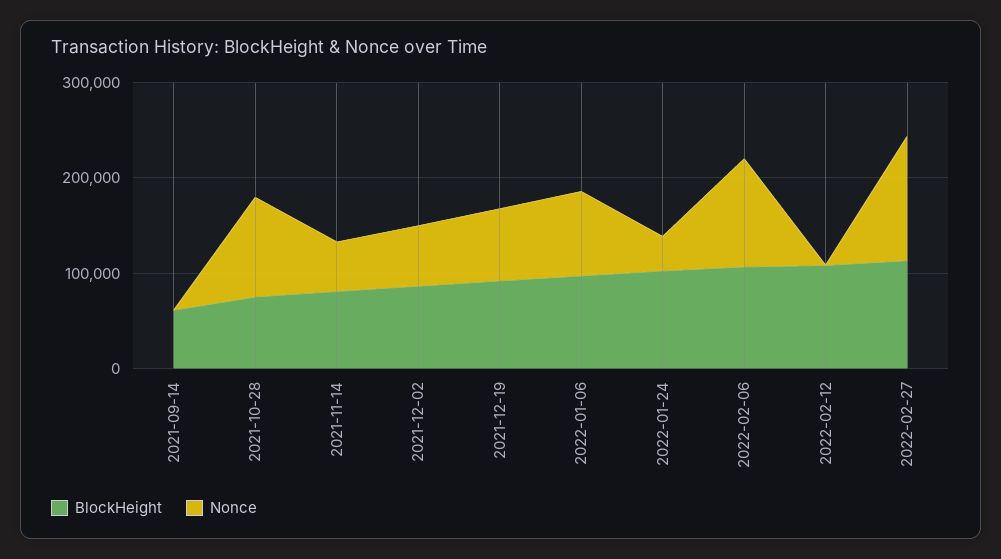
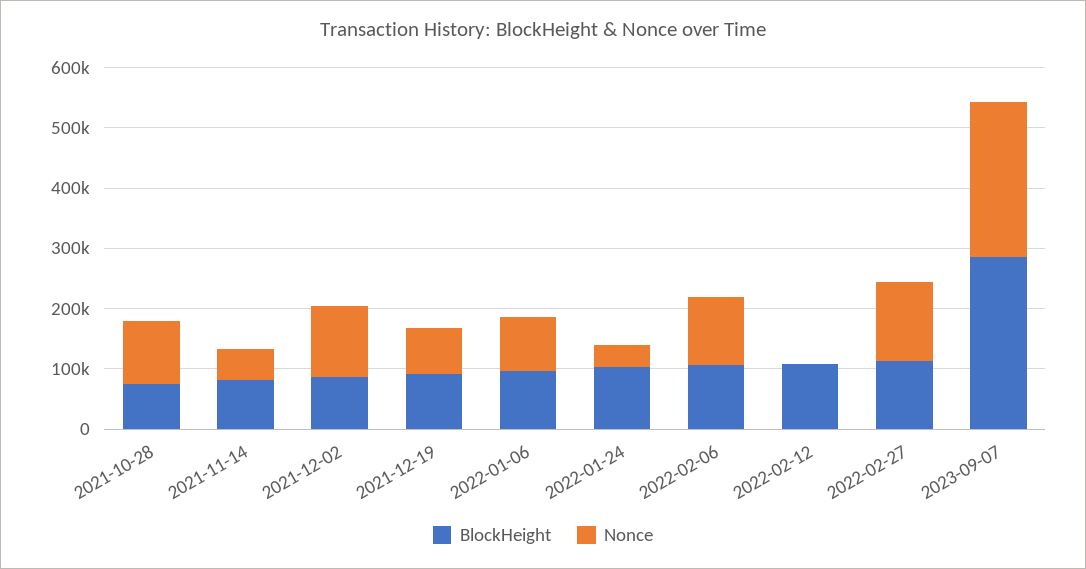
BlockHeight, 2021-09-14: 60000 -> none
Nonce, 2021-09-14: 0 -> none
Nonce, 2021-12-02: 60000 -> 120000
BlockHeight, 2023-09-07: none -> 280000
Nonce, 2023-09-07: none -> 260000

